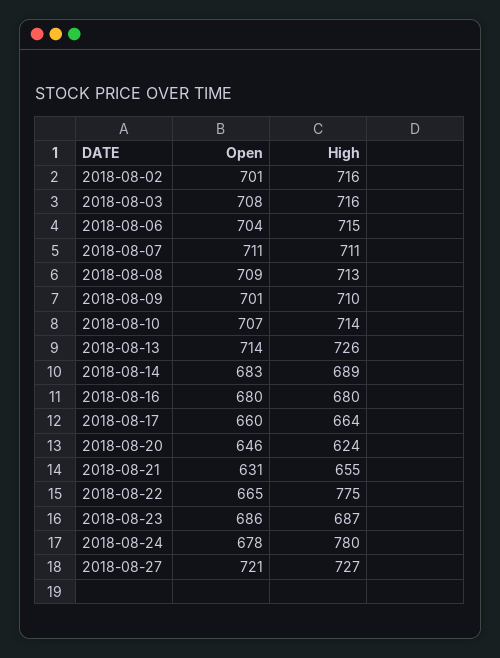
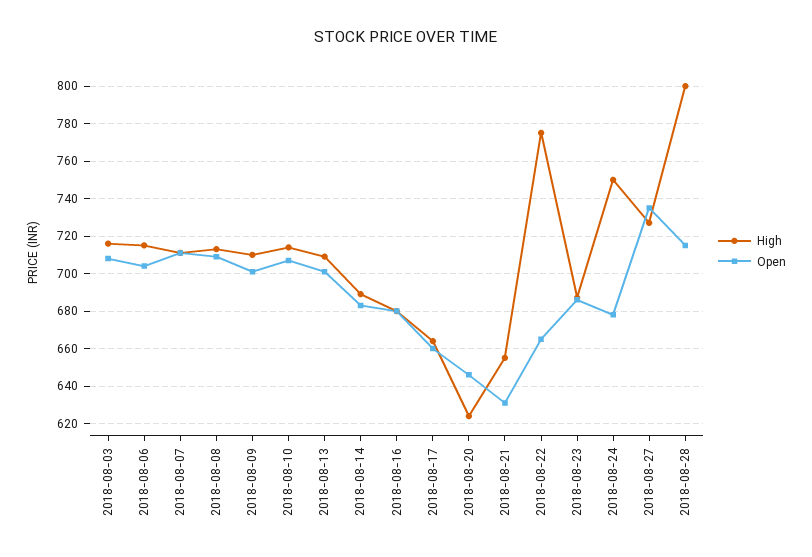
Open, 2018-08-02: 701 -> none
High, 2018-08-02: 716 -> none
Open, 2018-08-13: 714 -> 700
High, 2018-08-13: 726 -> 710
High, 2018-08-24: 780 -> 750
Open, 2018-08-27: 721 -> 735
High, 2018-08-28: none -> 800
Open, 2018-08-28: none -> 715

